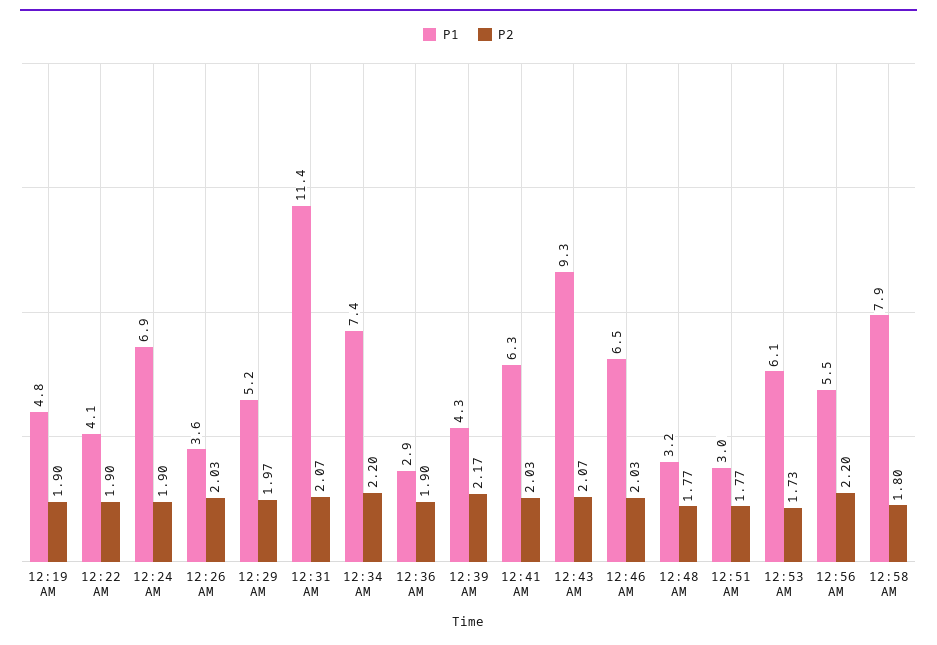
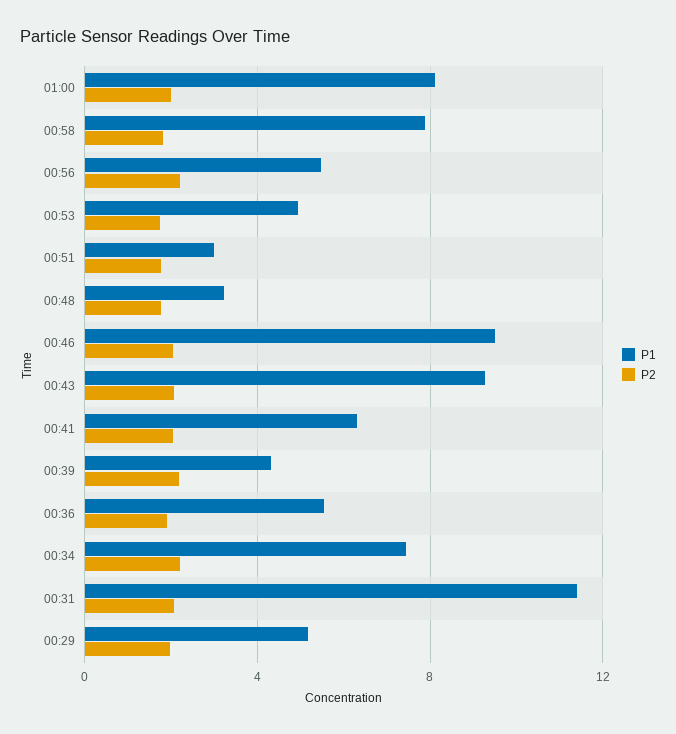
P1, 12:19 AM: 4.8 -> none
P2, 12:19 AM: 1.9 -> none
P1, 12:22 AM: 4.1 -> none
P2, 12:22 AM: 1.9 -> none
P1, 12:24 AM: 6.9 -> none
P2, 12:24 AM: 1.9 -> none
P1, 12:26 AM: 3.6 -> none
P2, 12:26 AM: 2.03 -> none
P1, 12:36 AM: 2.9 -> 5.5
P1, 12:46 AM: 6.5 -> 9.5
P1, 12:53 AM: 6.1 -> 5
P1, 01:00: none -> 8
P2, 01:00: none -> 2

